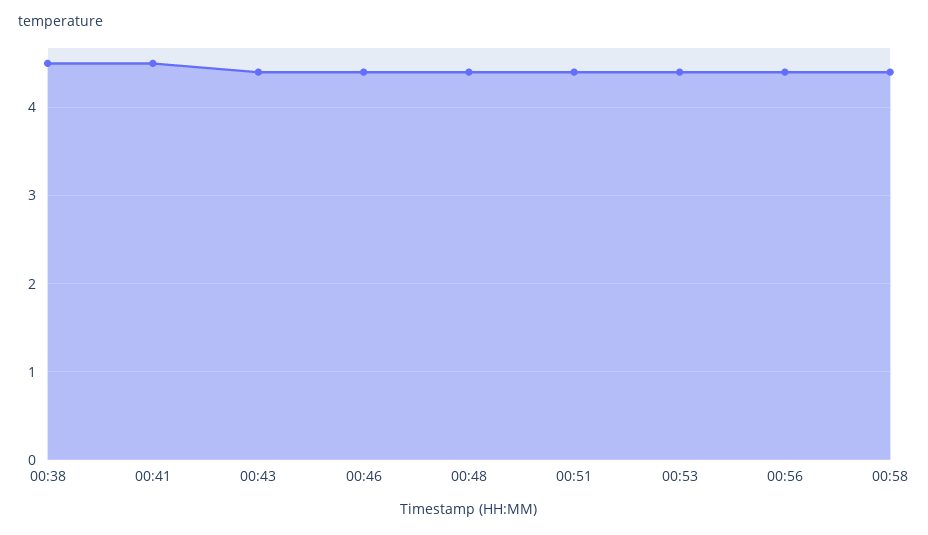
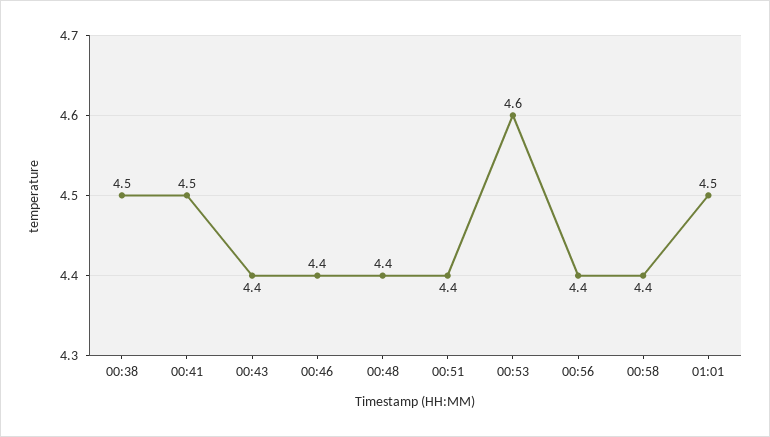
00:53: 4.4 -> 4.6
01:01: none -> 4.5

